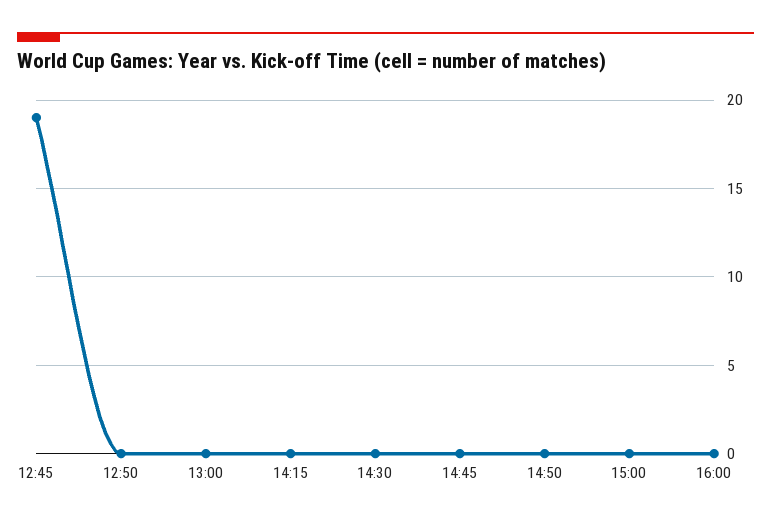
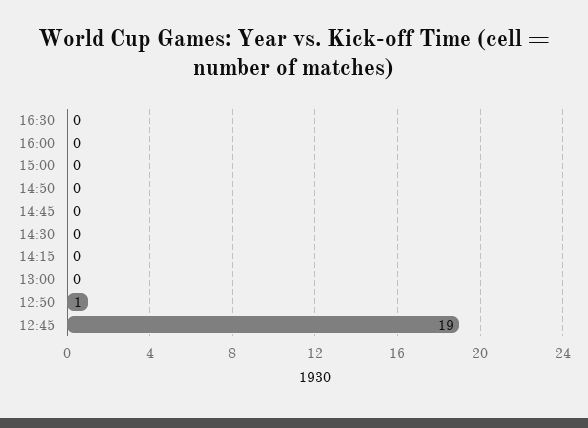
12:50: 0 -> 1
16:30: none -> 0

